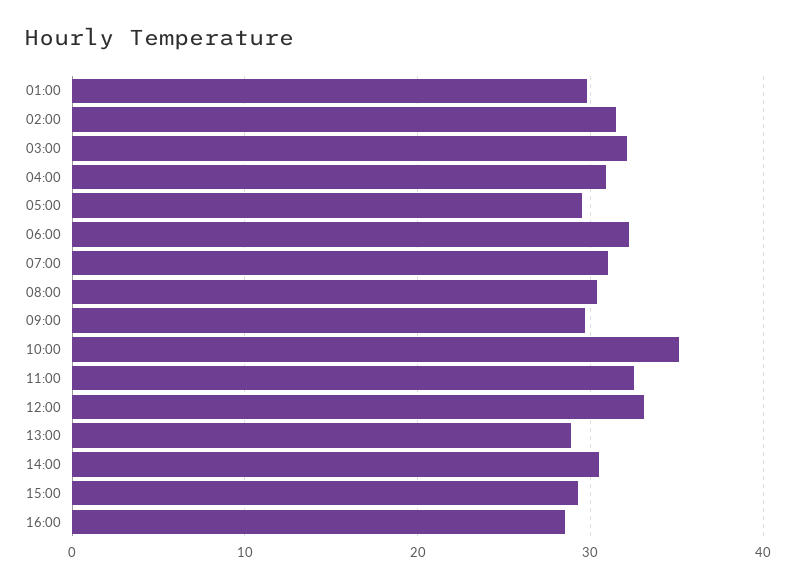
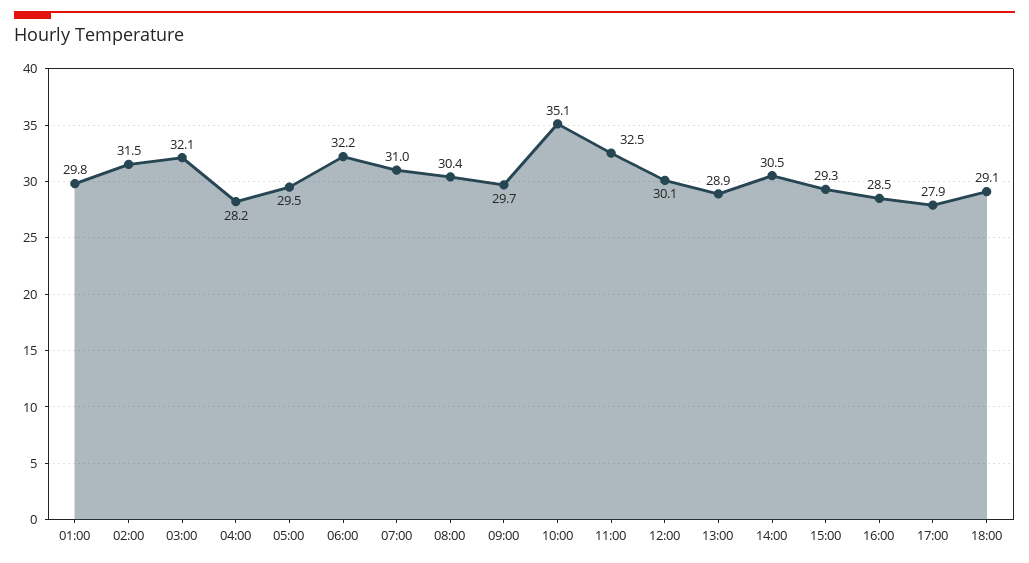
04:00: 31 -> 28.2
12:00: 33 -> 30.1
17:00: none -> 27.9
18:00: none -> 29.1

